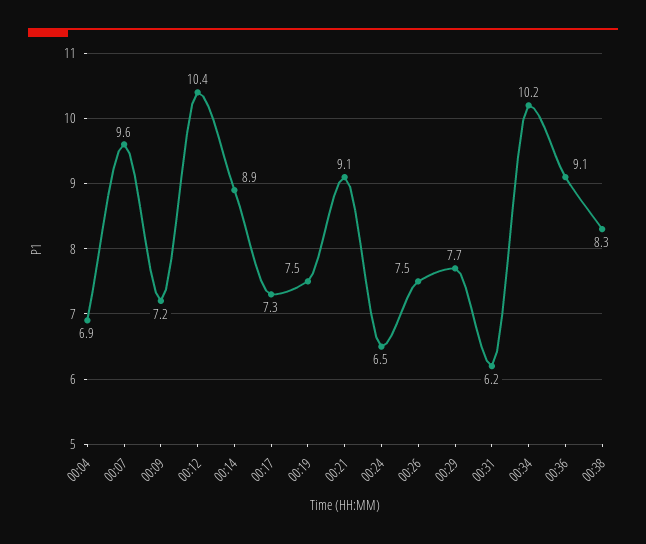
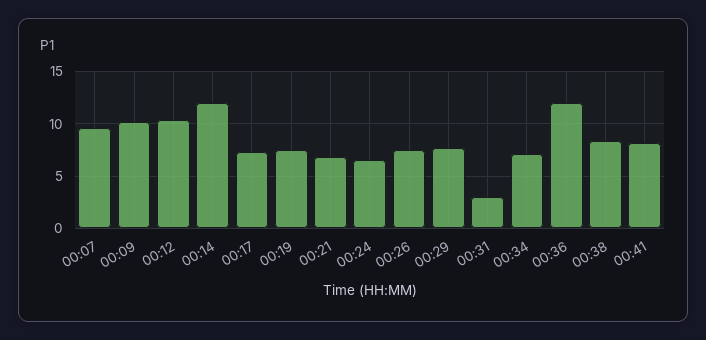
00:04: 6.9 -> none
00:09: 7.2 -> 10
00:14: 8.9 -> 12
00:21: 9.1 -> 7
00:31: 6.2 -> 3
00:34: 10.2 -> 7
00:36: 9.1 -> 12
00:41: none -> 8

